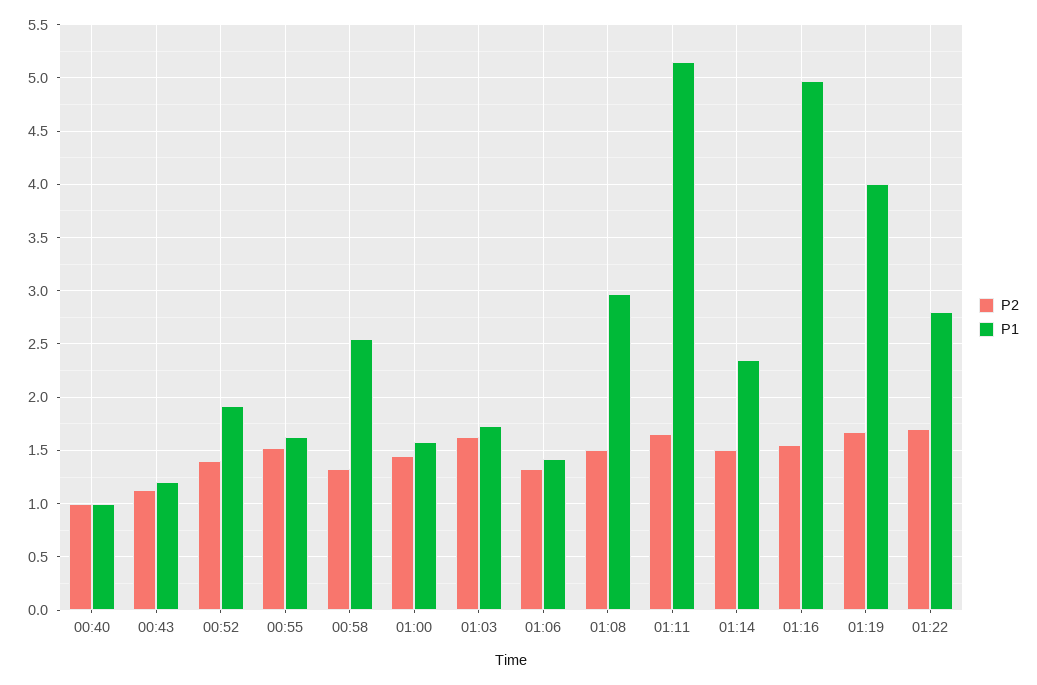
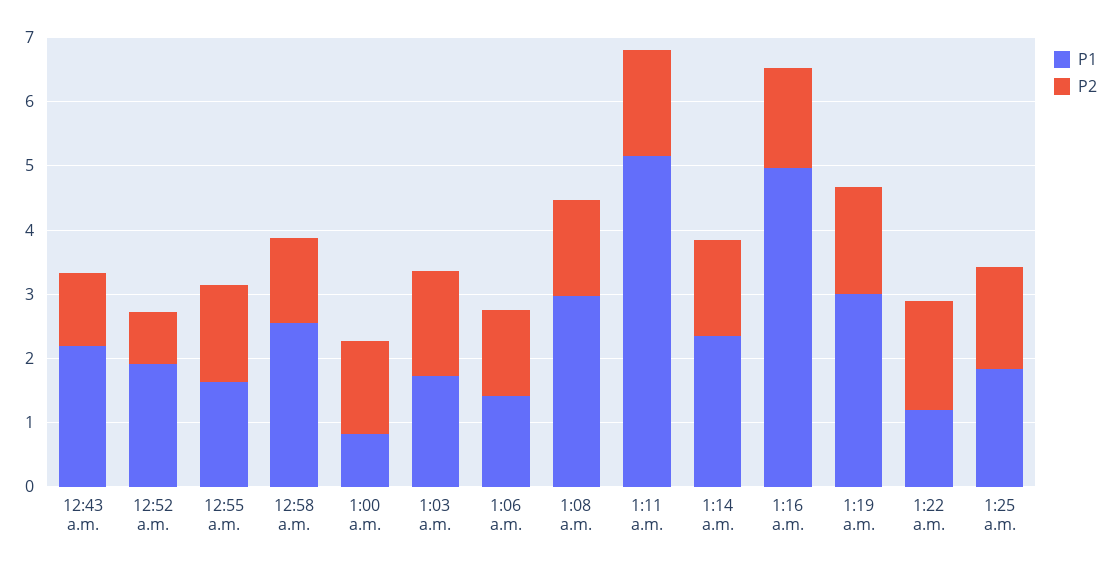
P2, 00:40: 1 -> none
P1, 00:40: 1 -> none
P1, 00:43: 1.2 -> 2.2
P2, 00:52: 1.4 -> 0.8
P1, 01:00: 1.6 -> 0.8
P1, 01:19: 4 -> 3
P1, 01:22: 2.8 -> 1.2
P1, 1:25 a.m.: none -> 1.8
P2, 1:25 a.m.: none -> 1.6

